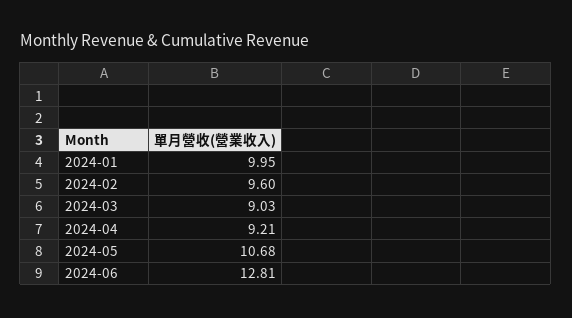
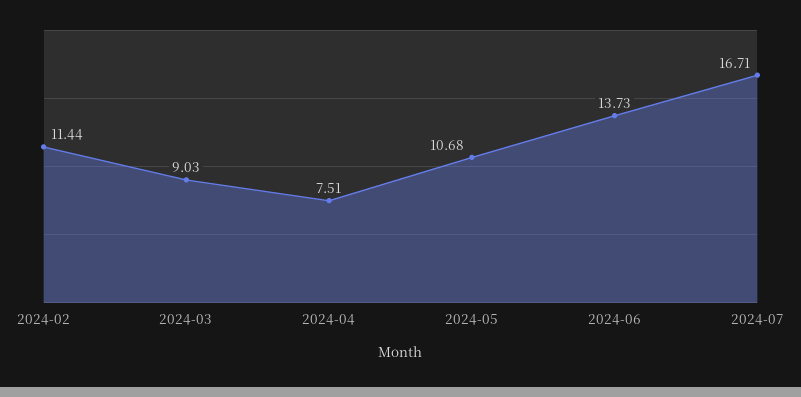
2024-01: 9.95 -> none
2024-02: 9.6 -> 11.44
2024-04: 9.21 -> 7.51
2024-06: 12.81 -> 13.73
2024-07: none -> 16.71

